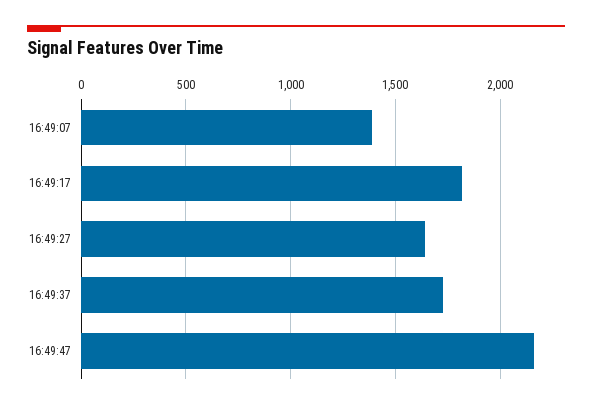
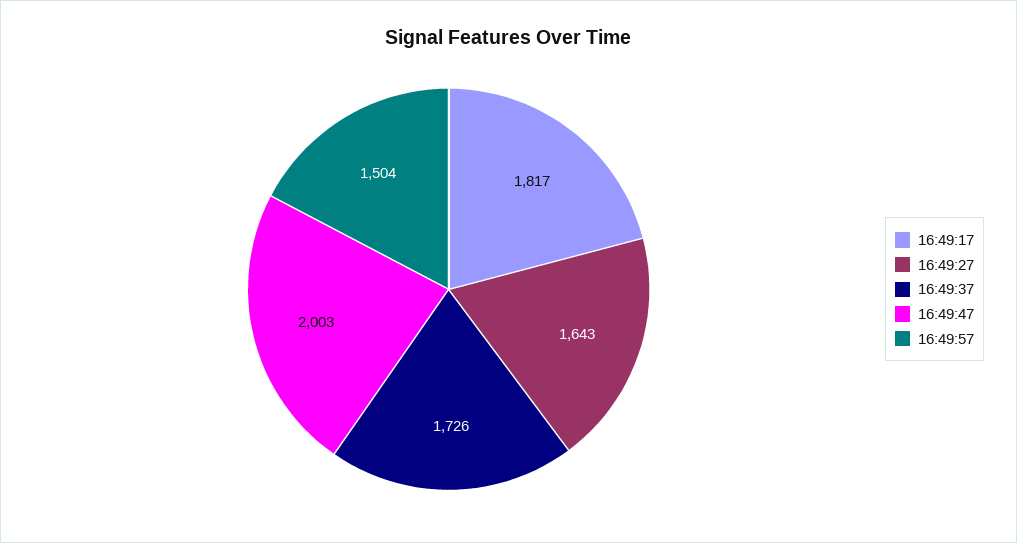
16:49:07: 1400 -> none
16:49:47: 2150 -> 2003
16:49:57: none -> 1504

